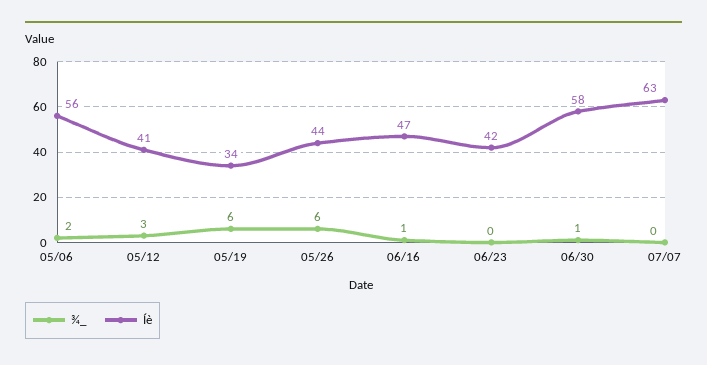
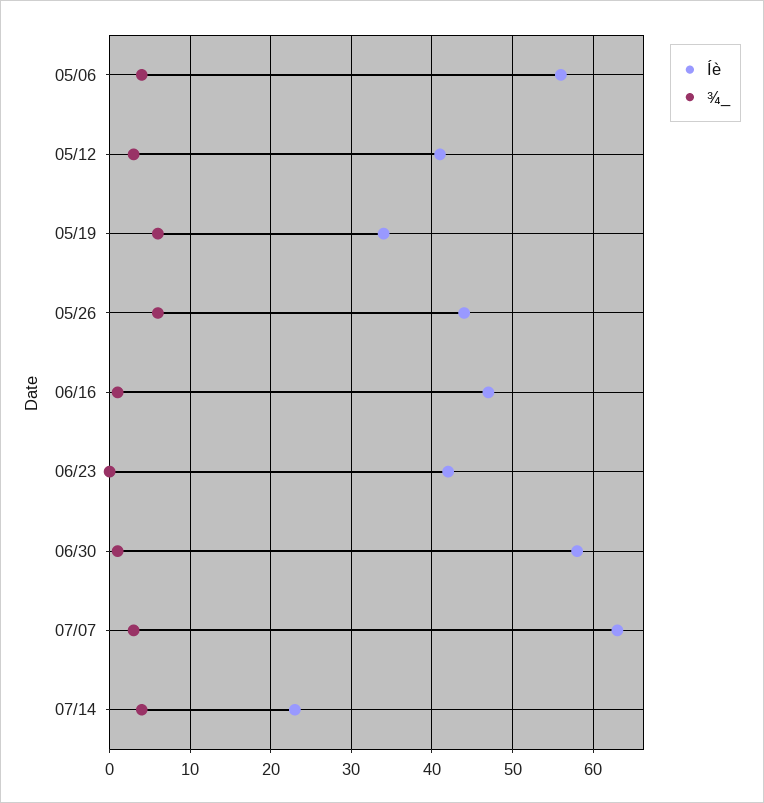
¾_, 05/06: 2 -> 4
¾_, 07/07: 0 -> 3
Íè, 07/14: none -> 23
¾_, 07/14: none -> 4

